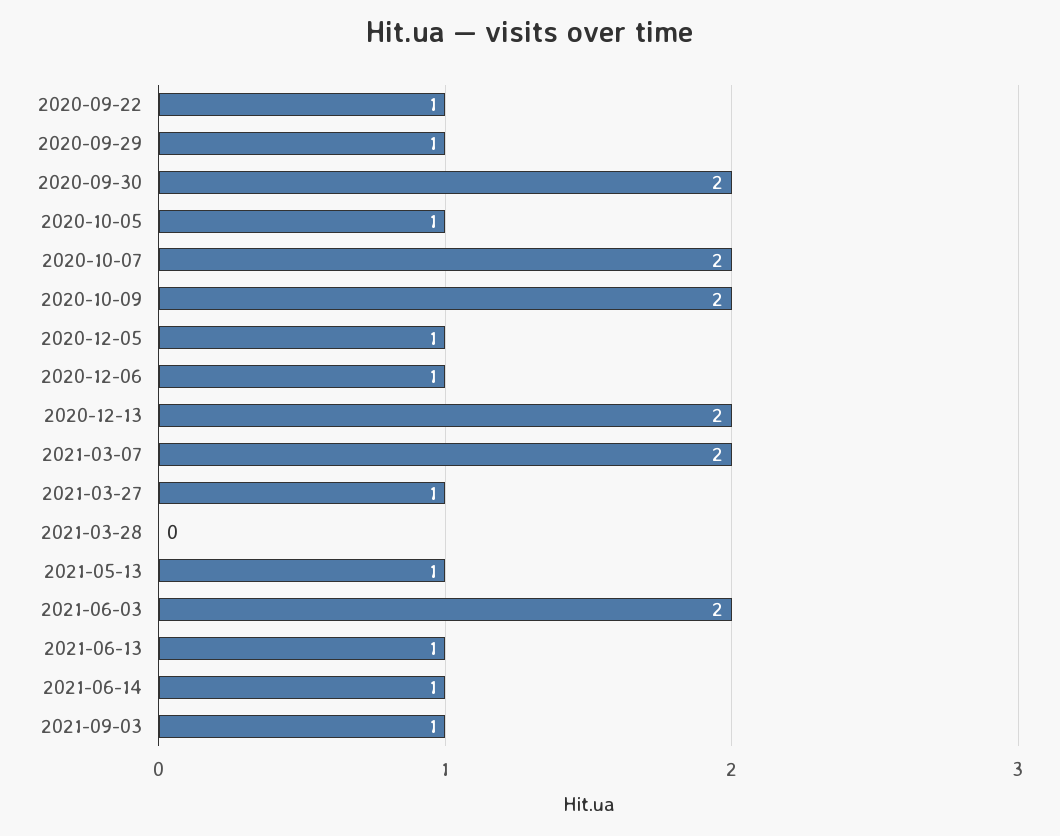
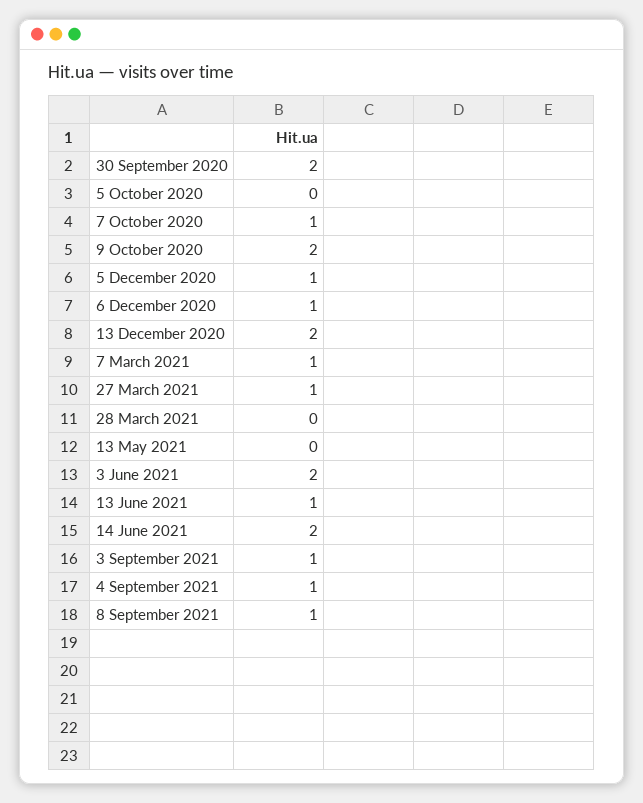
2020-09-22: 1 -> none
2020-09-29: 1 -> none
2020-10-05: 1 -> 0
2020-10-07: 2 -> 1
2021-03-07: 2 -> 1
2021-05-13: 1 -> 0
2021-06-14: 1 -> 2
4 September 2021: none -> 1
8 September 2021: none -> 1

